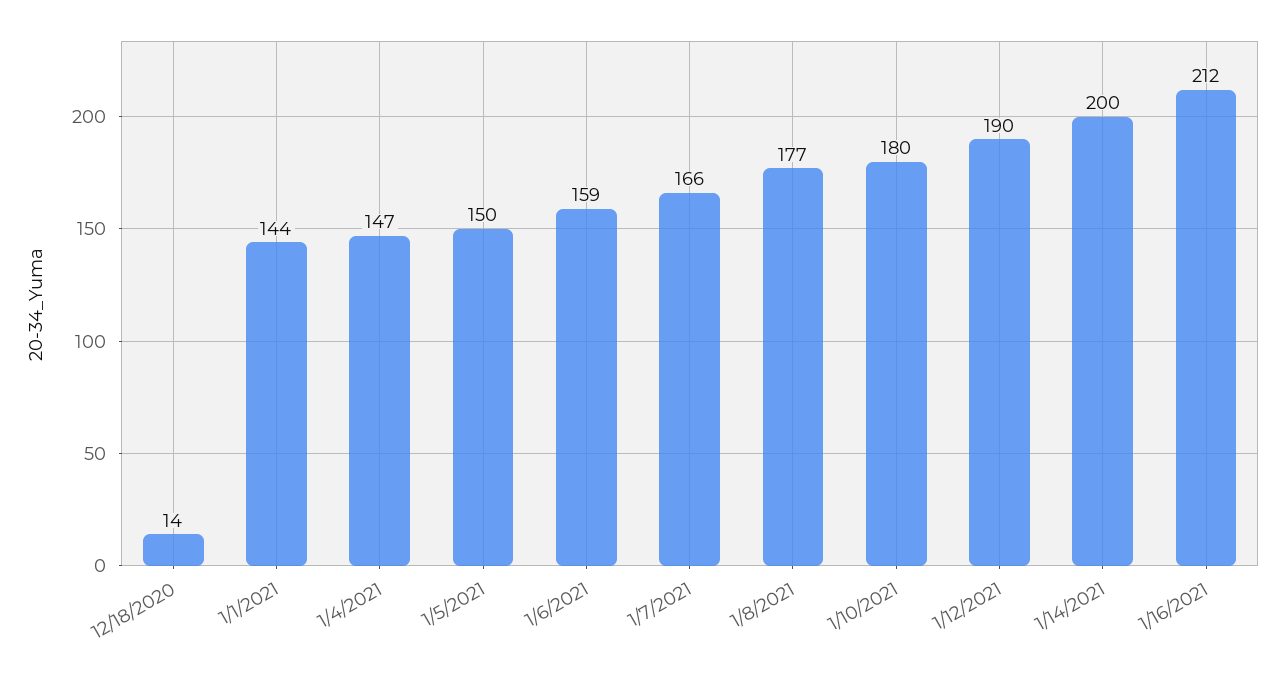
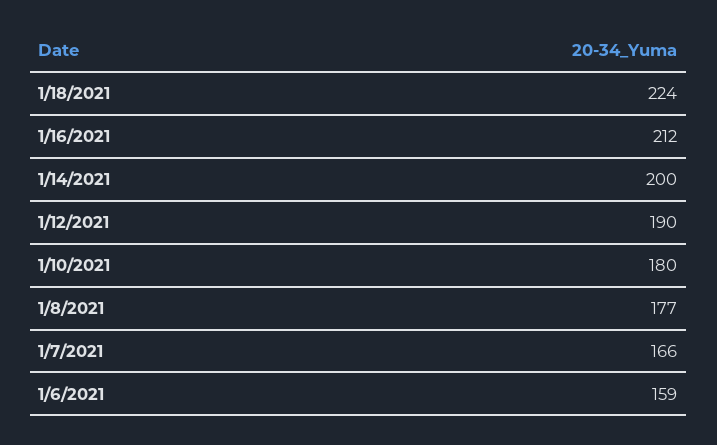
12/18/2020: 14 -> none
1/1/2021: 144 -> none
1/4/2021: 147 -> none
1/5/2021: 150 -> none
1/18/2021: none -> 224

